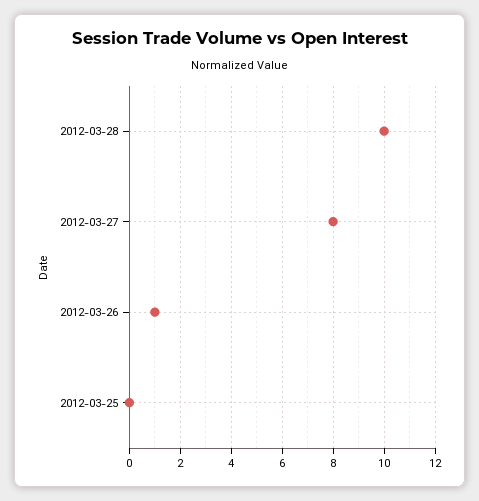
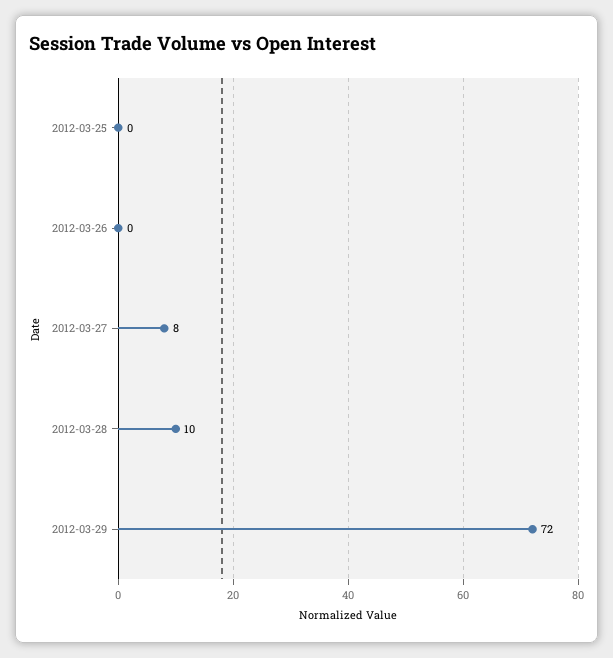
2012-03-26: 1 -> 0
2012-03-29: none -> 72

